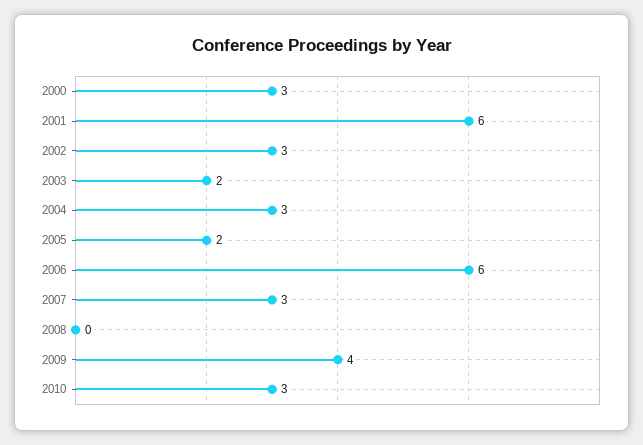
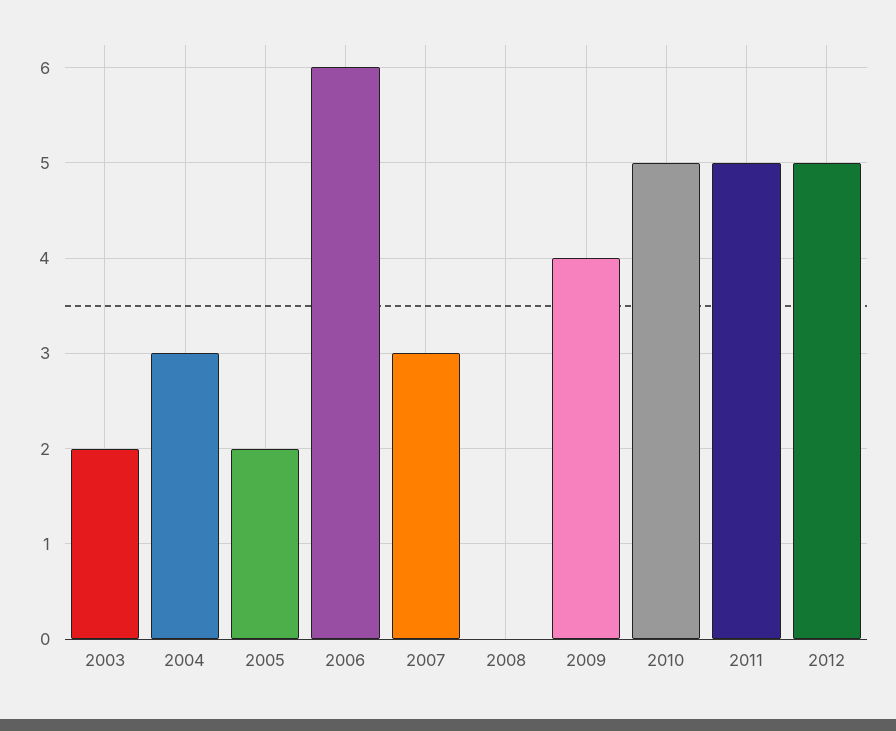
2000: 3 -> none
2001: 6 -> none
2002: 3 -> none
2010: 3 -> 5
2011: none -> 5
2012: none -> 5

